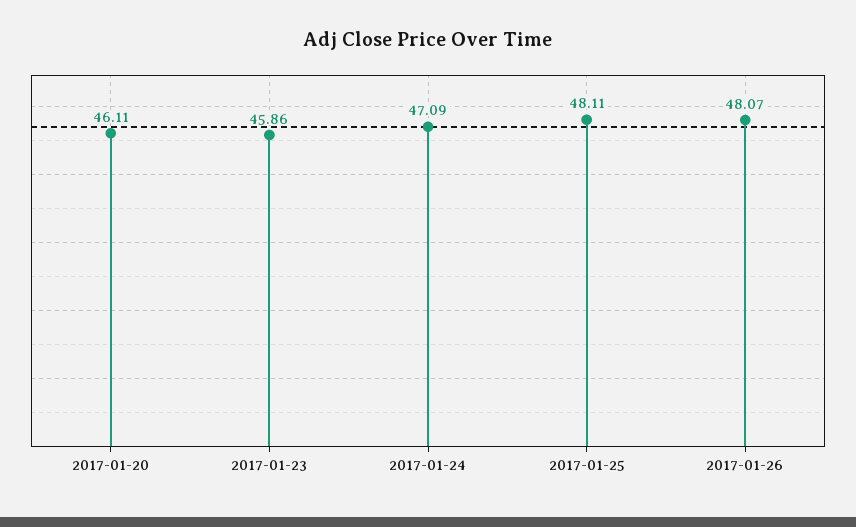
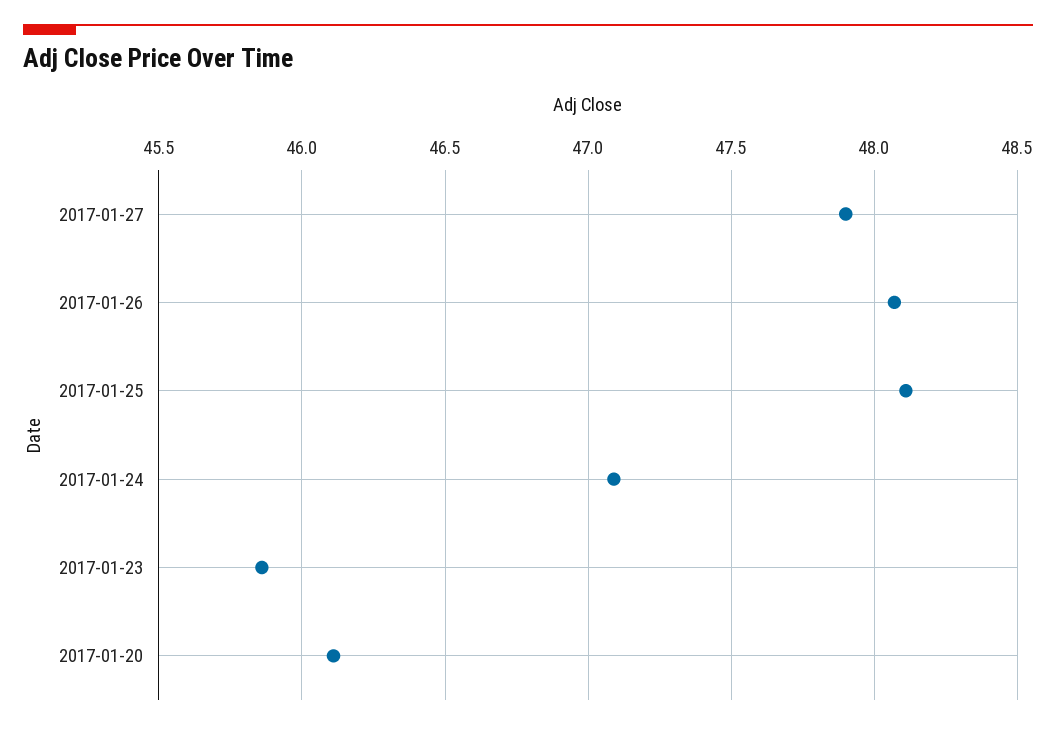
2017-01-27: none -> 47.9

